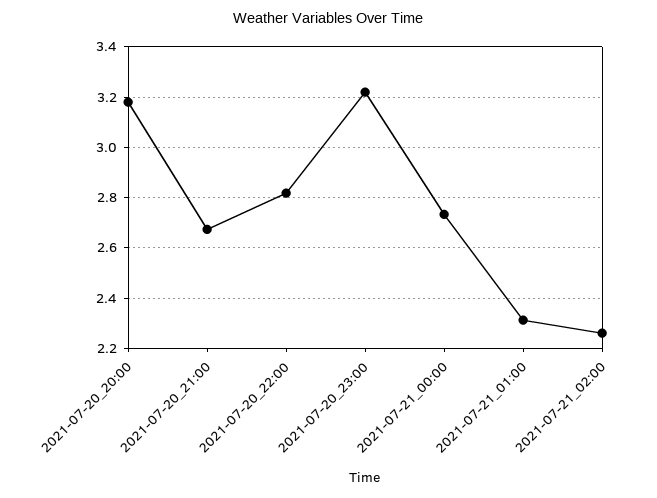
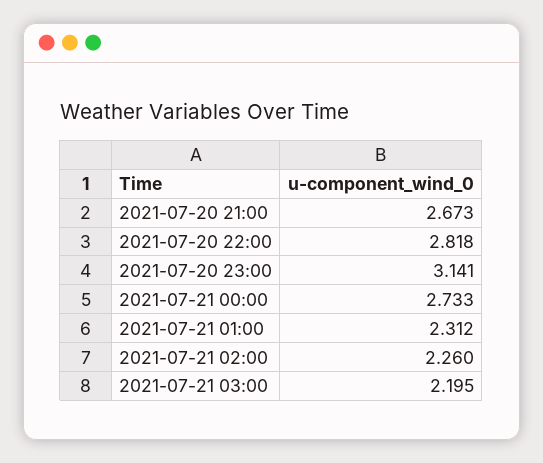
2021-07-20_20:00: 3.175 -> none
2021-07-20_23:00: 3.225 -> 3.141
2021-07-21 03:00: none -> 2.195

